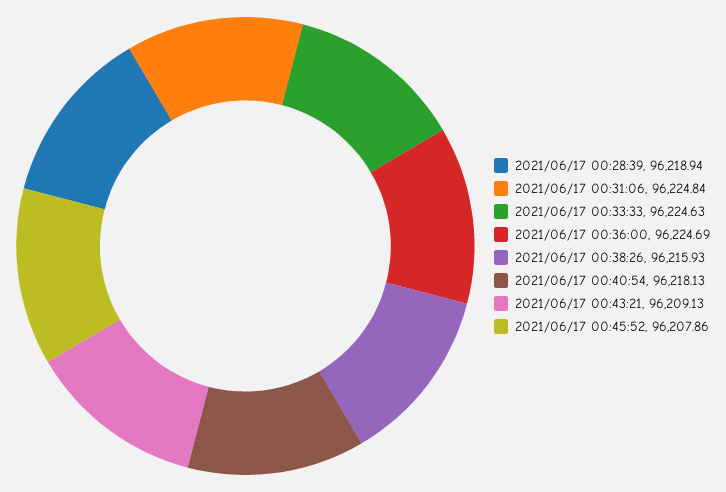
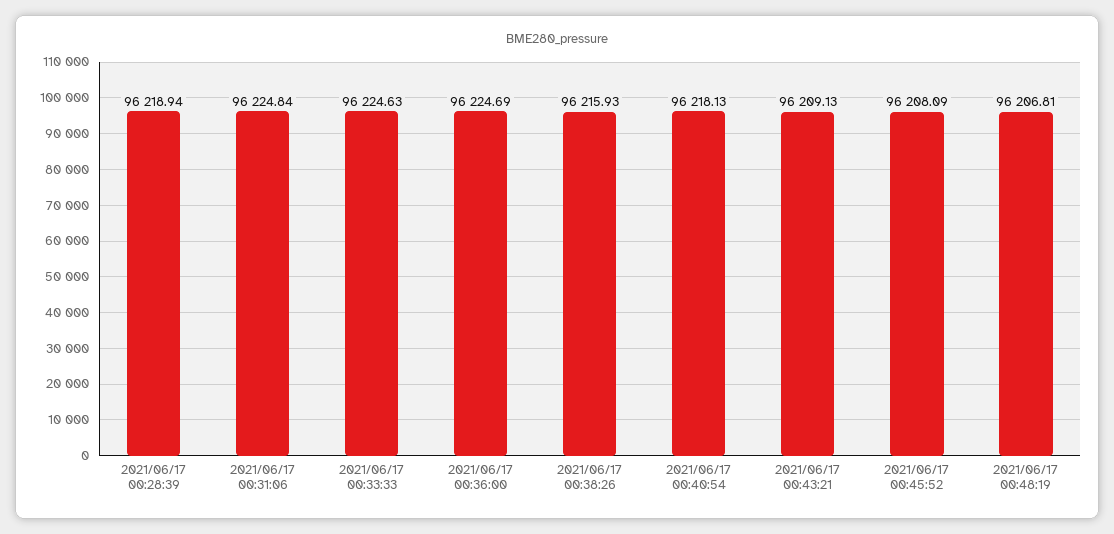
2021/06/17 00:45:52: 96207.86 -> 96208.09
2021/06/17 00:48:19: none -> 96206.81

